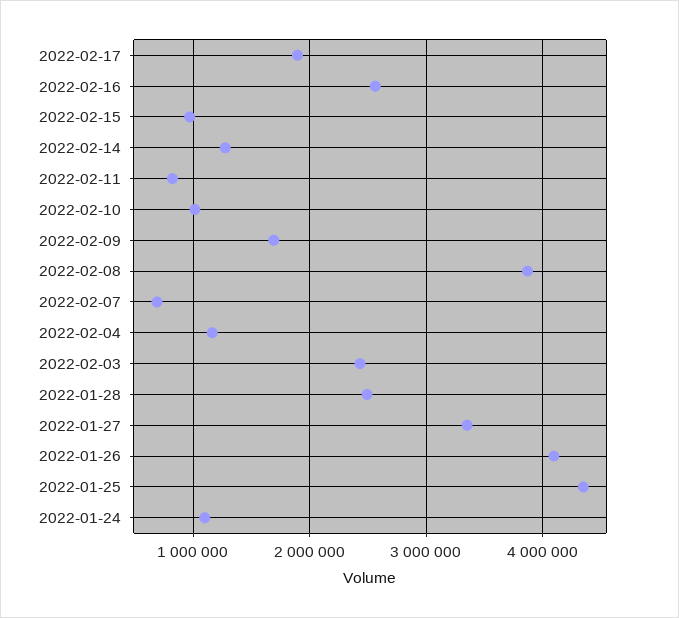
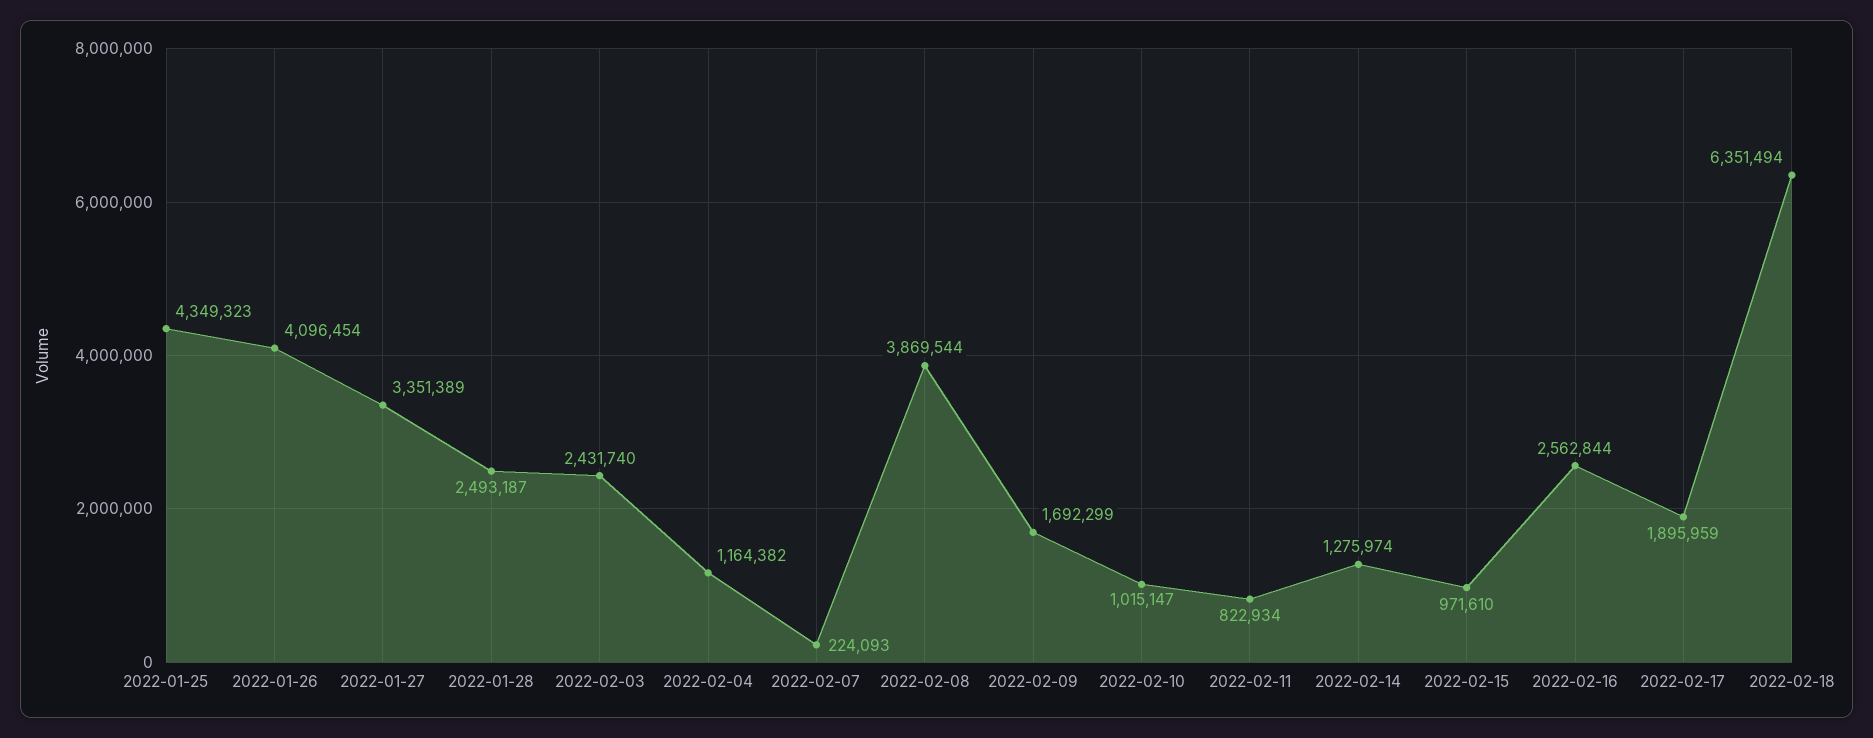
2022-02-07: 700000 -> 224093
2022-01-24: 1100000 -> none
2022-02-18: none -> 6351494

